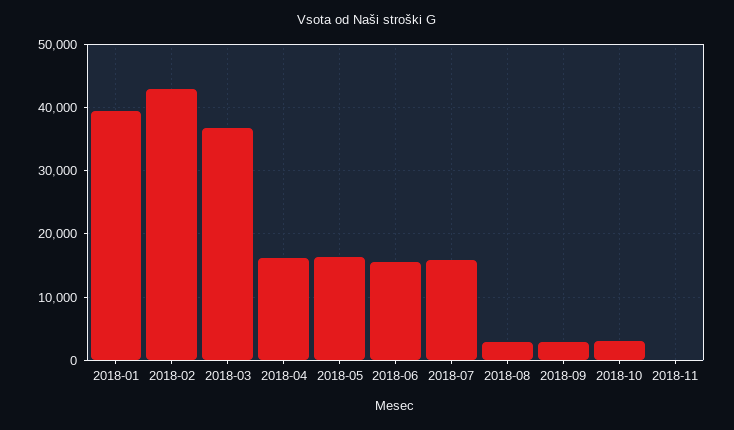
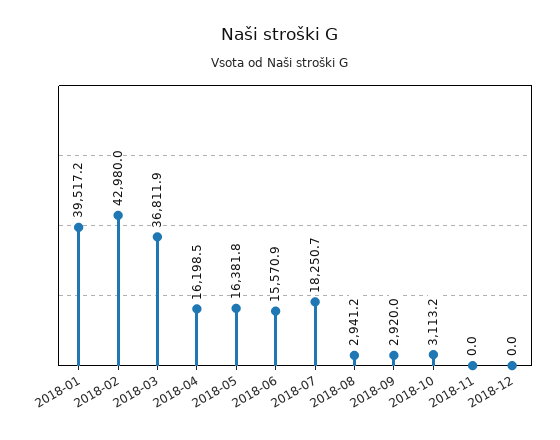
2018-07: 16000 -> 18250.7
2018-12: none -> 0

